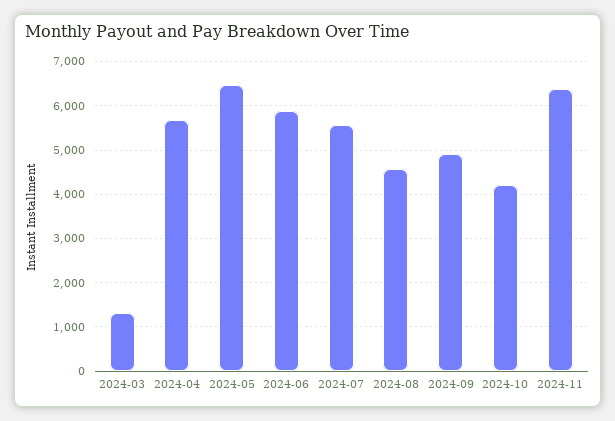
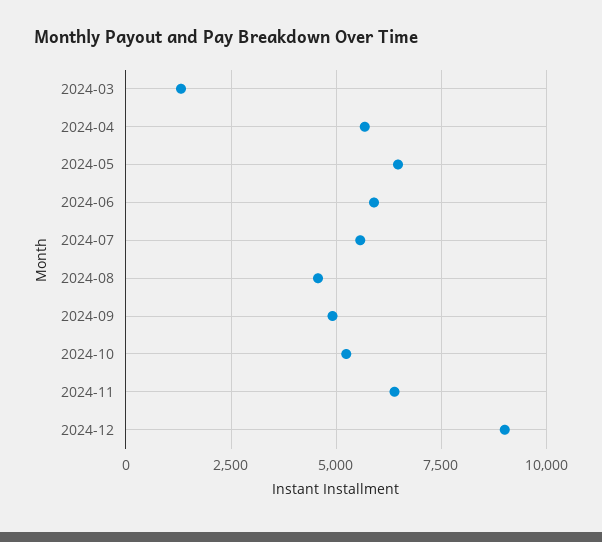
2024-10: 4200 -> 5250
2024-12: none -> 9000

